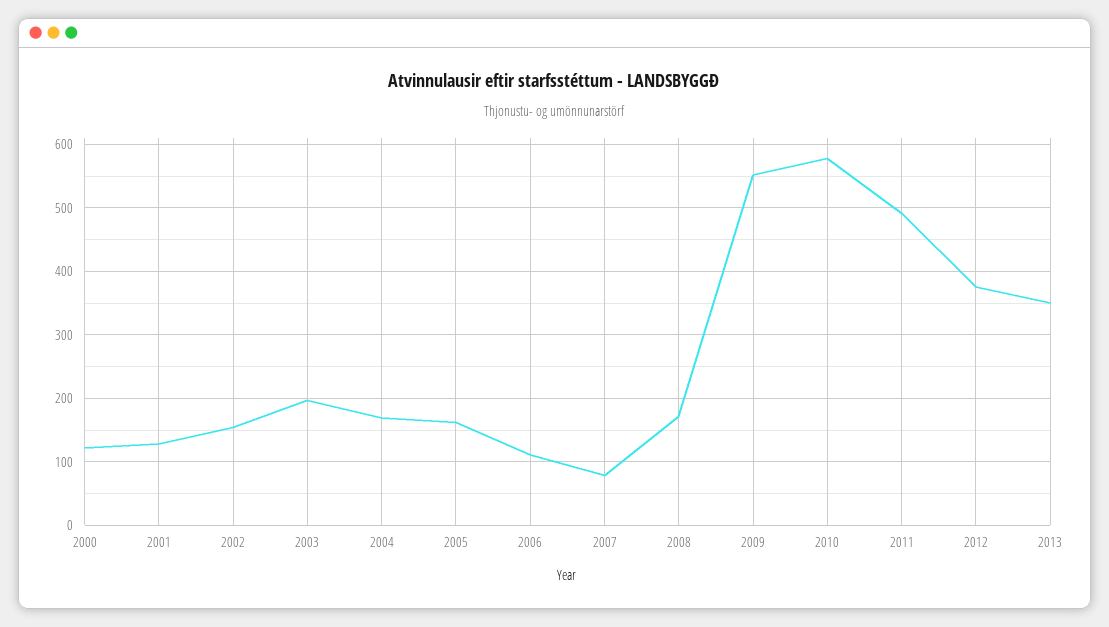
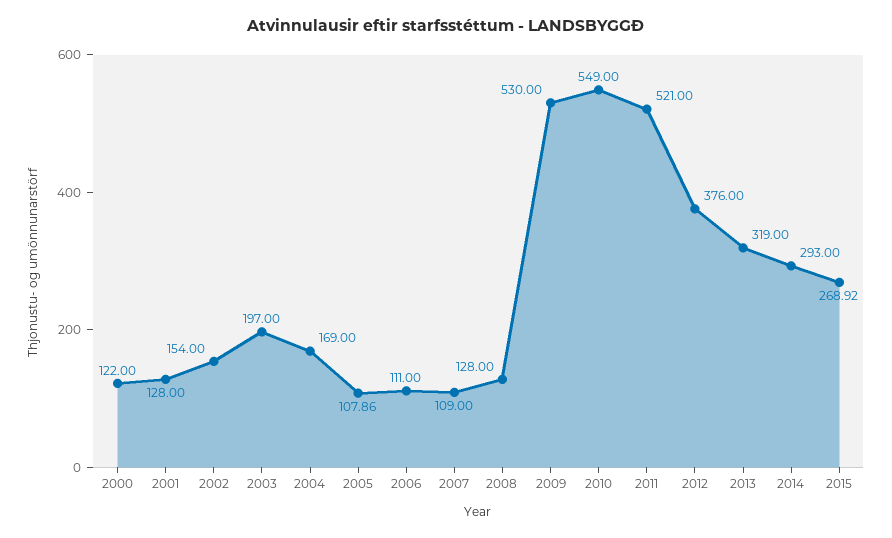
2005: 160 -> 107.86
2007: 80 -> 109
2008: 170 -> 128
2009: 550 -> 530
2010: 580 -> 549
2011: 490 -> 521
2013: 350 -> 319
2014: none -> 293
2015: none -> 268.92

